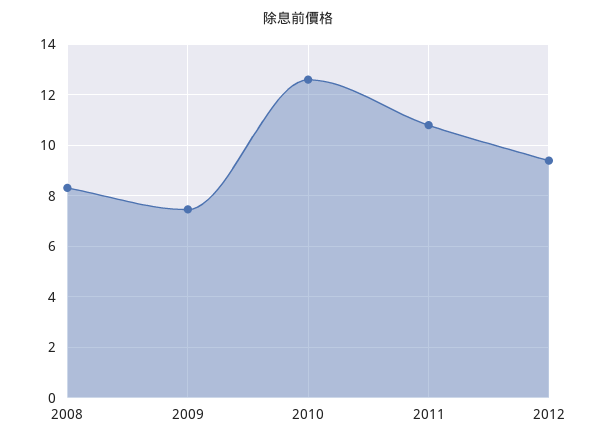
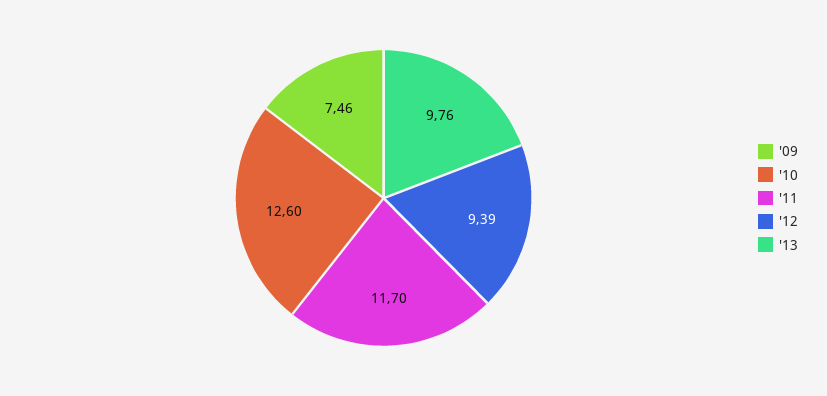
2008: 8.25 -> none
2011: 10.75 -> 11.7
'13: none -> 9.76

